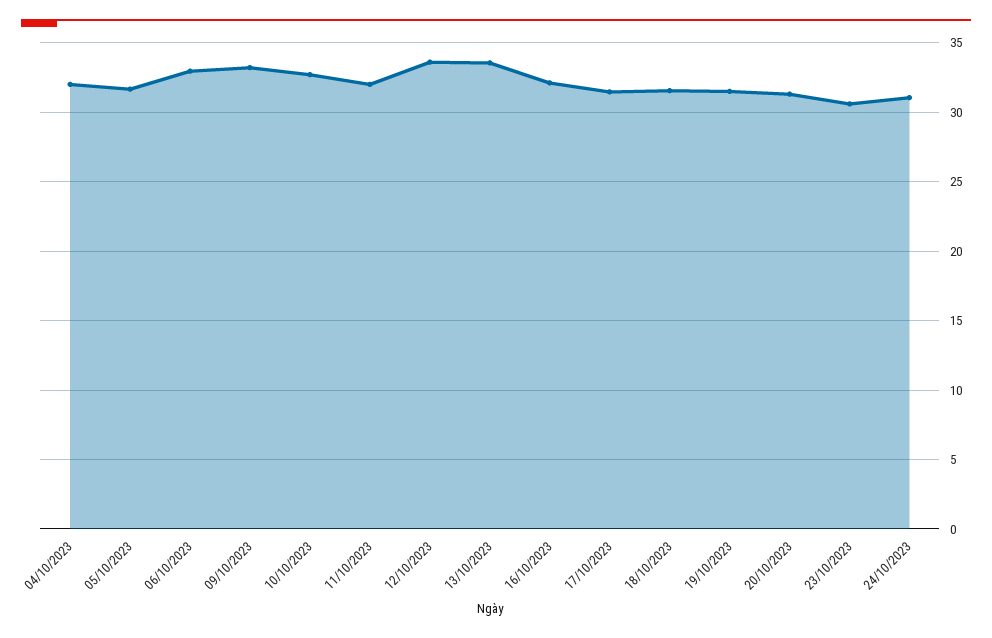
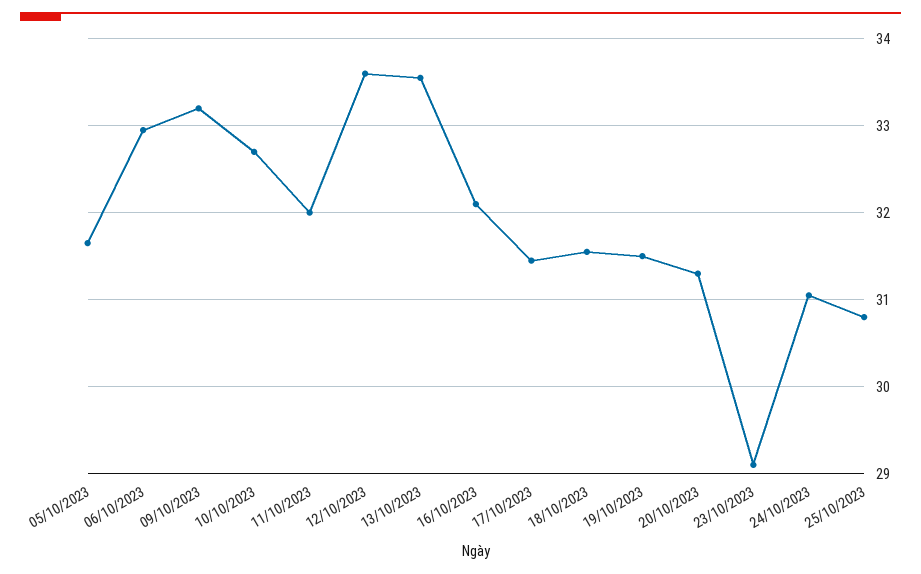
04/10/2023: 32 -> none
23/10/2023: 30.5 -> 29.1
25/10/2023: none -> 30.8

